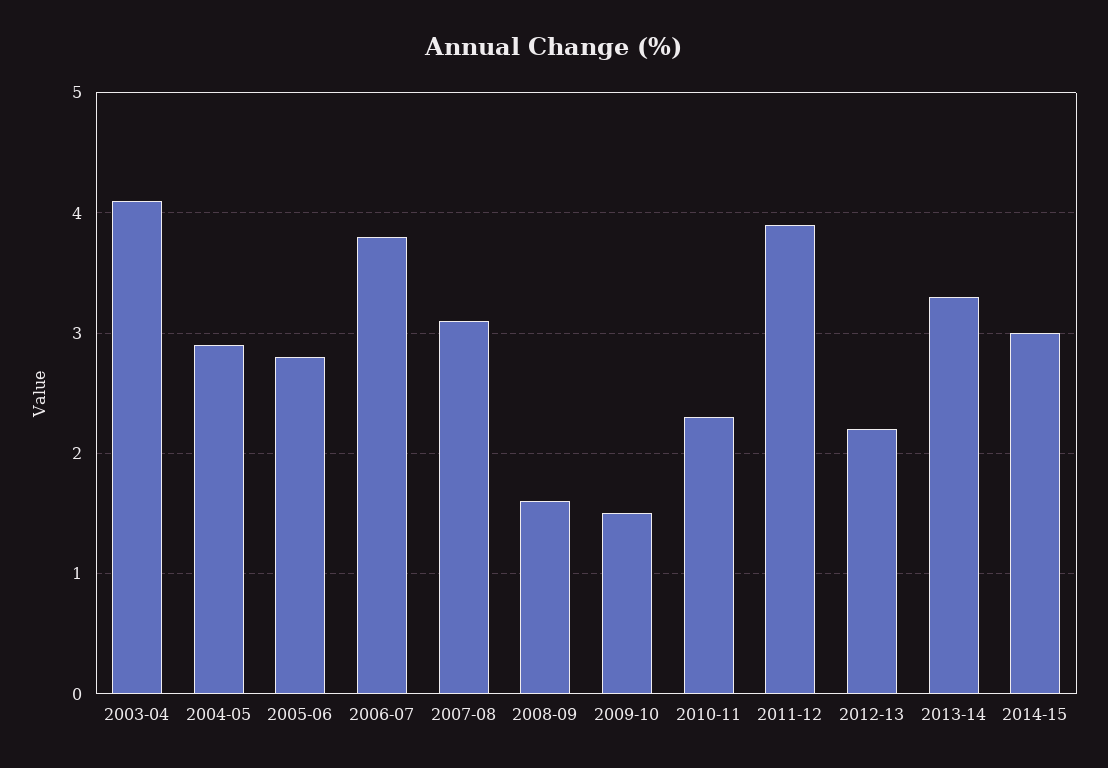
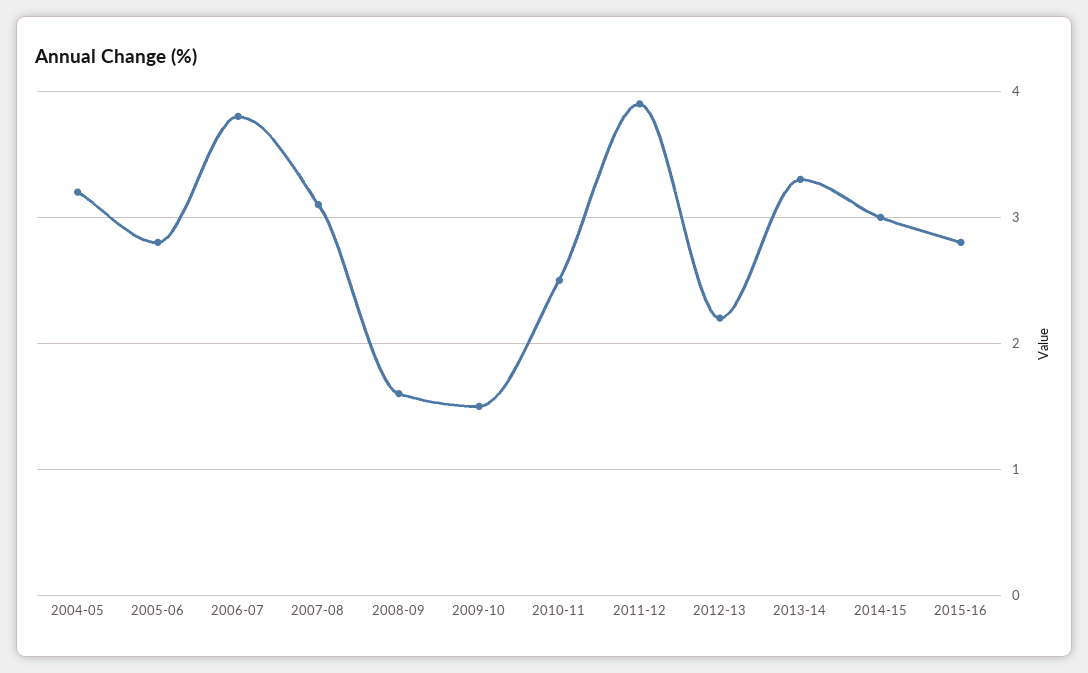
2003-04: 4.1 -> none
2004-05: 2.9 -> 3.2
2010-11: 2.3 -> 2.5
2015-16: none -> 2.8

